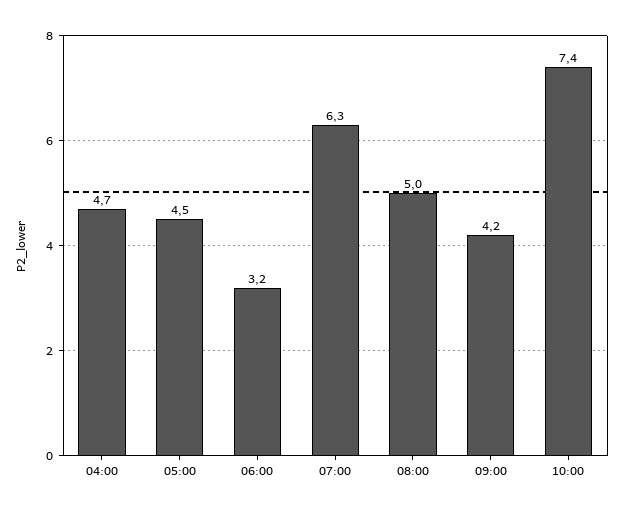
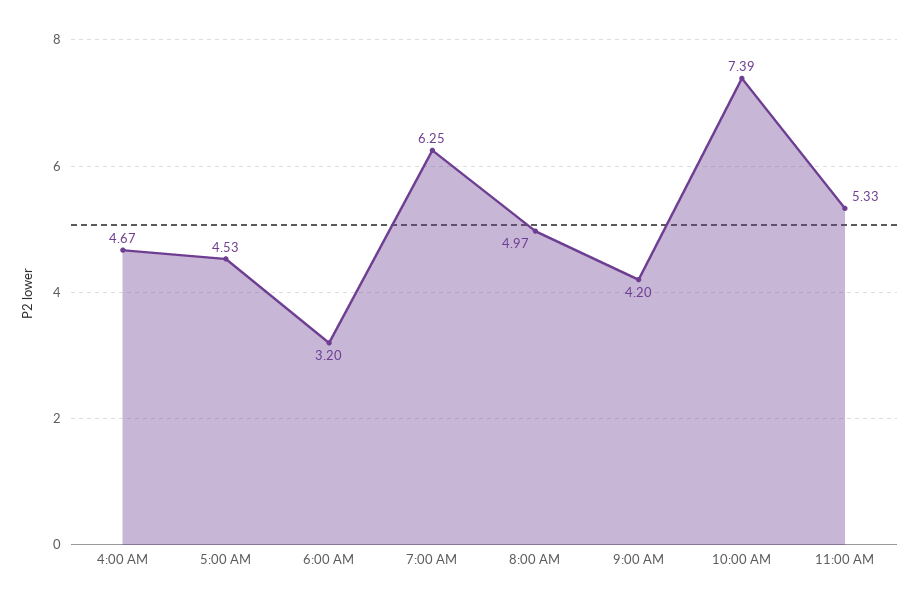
11:00 AM: none -> 5.33

